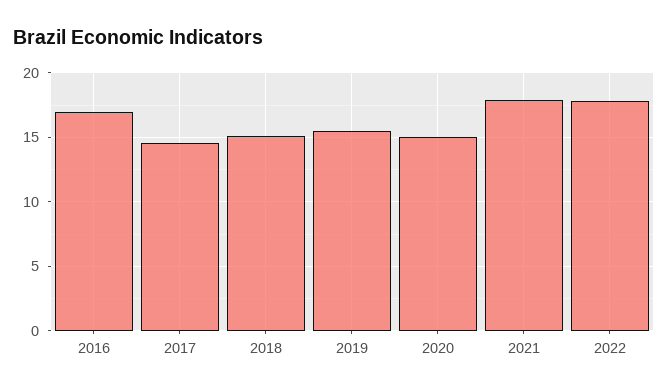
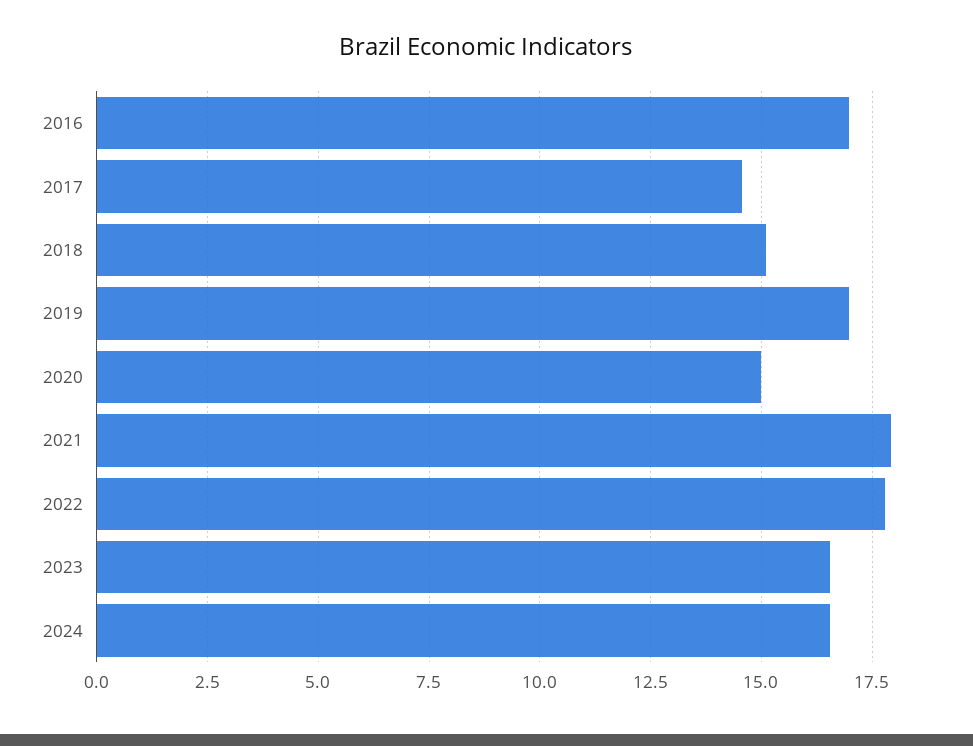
2019: 15.5 -> 17
2023: none -> 16.5
2024: none -> 16.5

